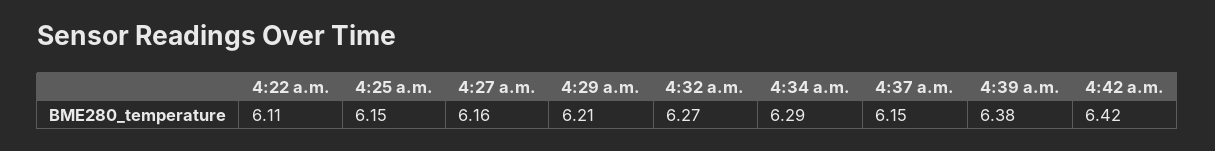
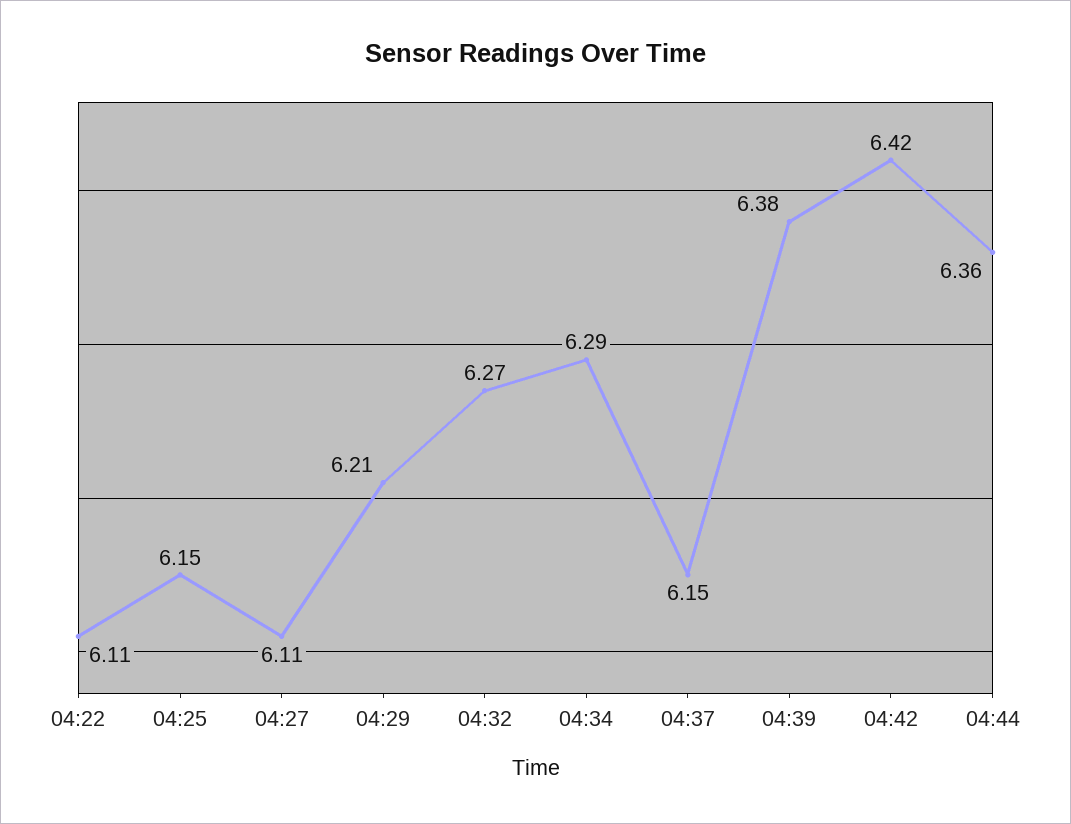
4:27 a.m.: 6.16 -> 6.11
04:44: none -> 6.36

